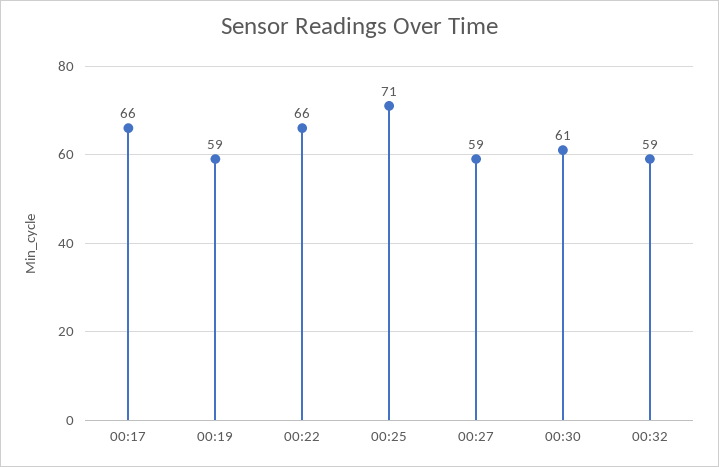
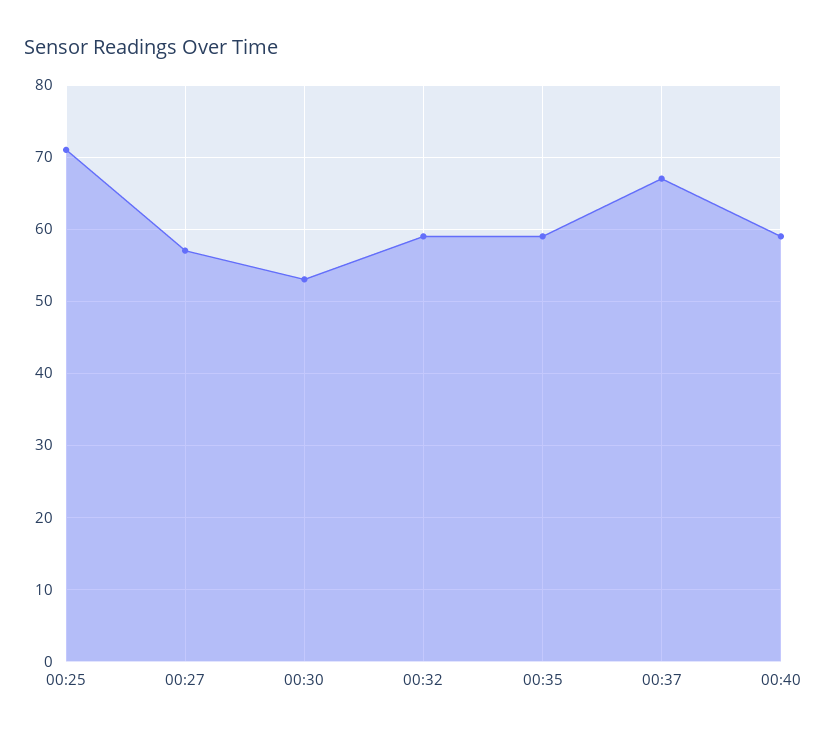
00:17: 66 -> none
00:19: 59 -> none
00:22: 66 -> none
00:27: 59 -> 57
00:30: 61 -> 53
00:35: none -> 59
00:37: none -> 67
00:40: none -> 59

